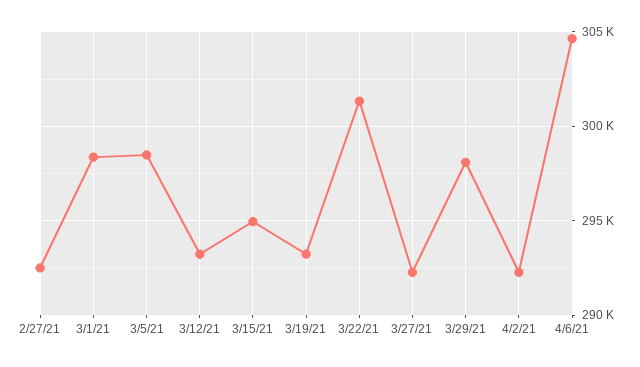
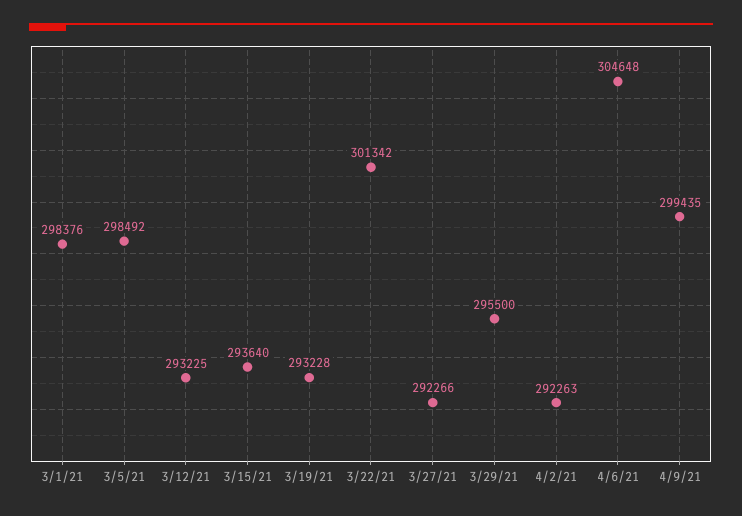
2/27/21: 292500 -> none
3/15/21: 295000 -> 293640
3/29/21: 298000 -> 295500
4/9/21: none -> 299435

